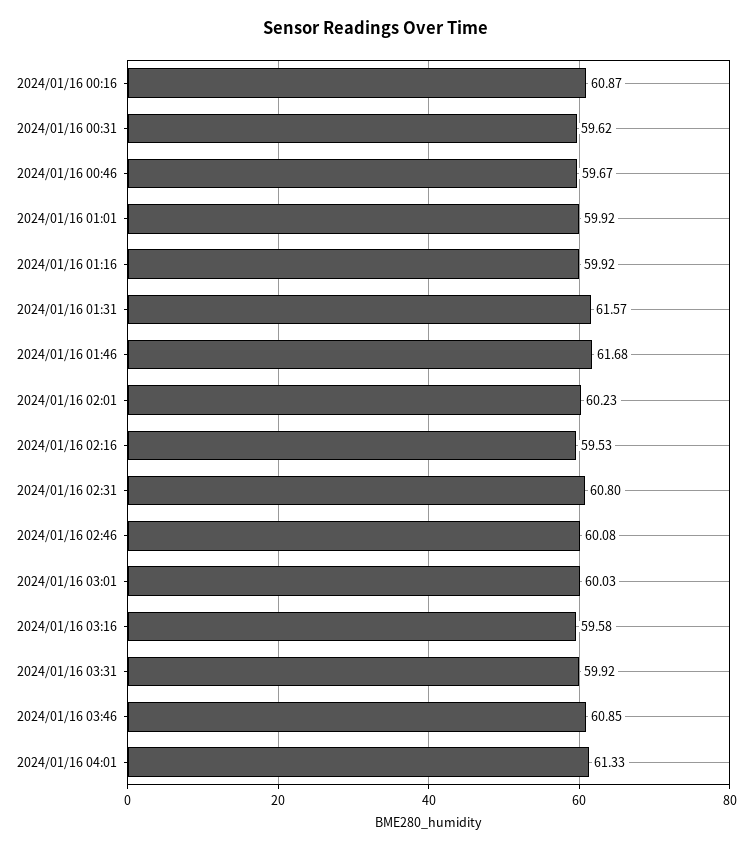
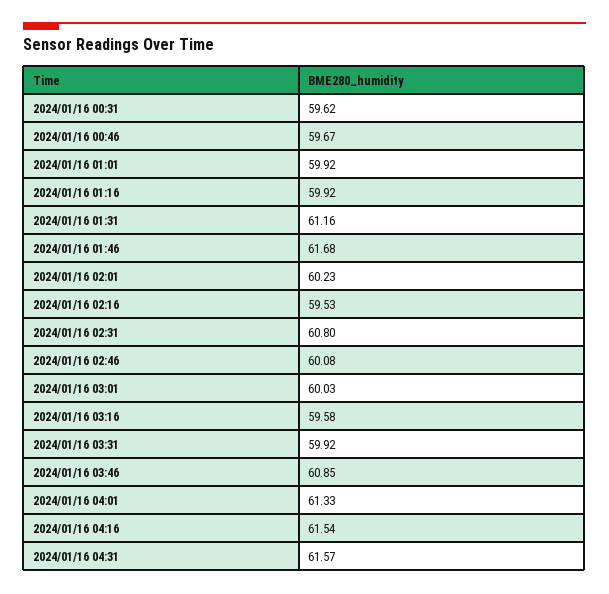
2024/01/16 00:16: 60.87 -> none
2024/01/16 01:31: 61.57 -> 61.16
2024/01/16 04:16: none -> 61.54
2024/01/16 04:31: none -> 61.57

